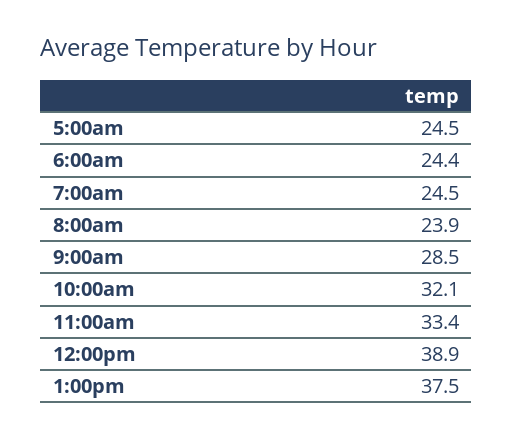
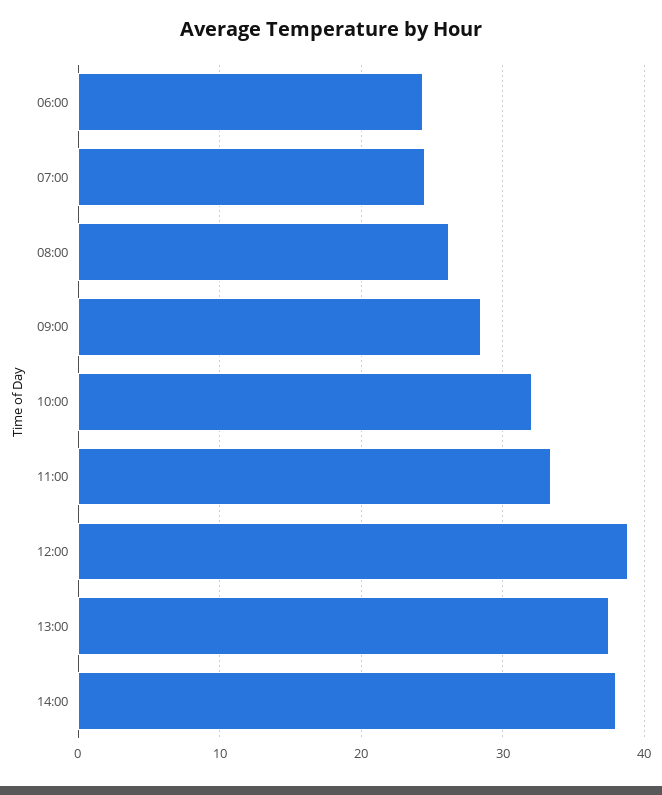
5:00am: 24.5 -> none
8:00am: 23.9 -> 26
14:00: none -> 38

